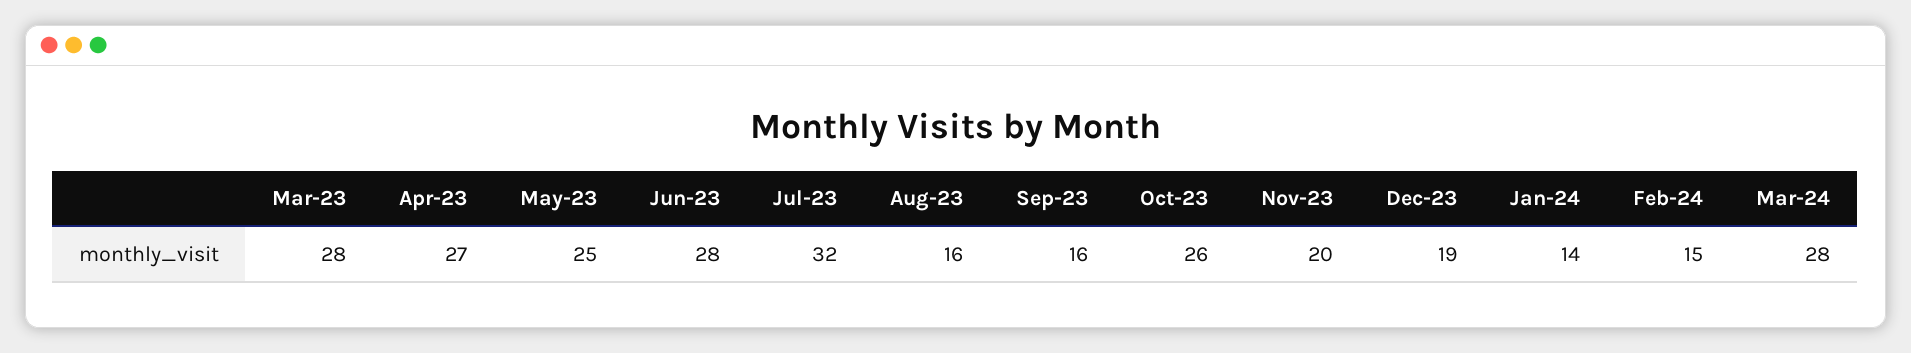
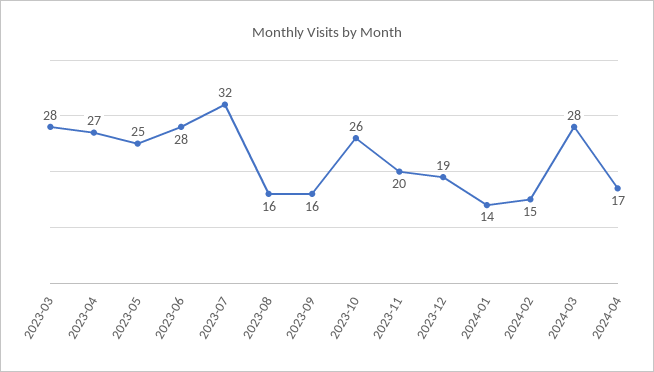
2024-04: none -> 17

